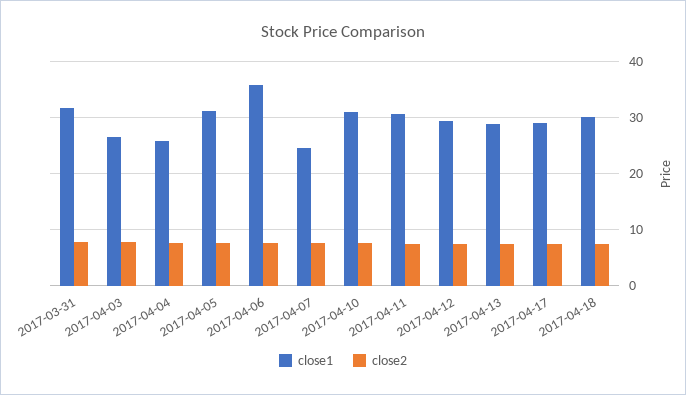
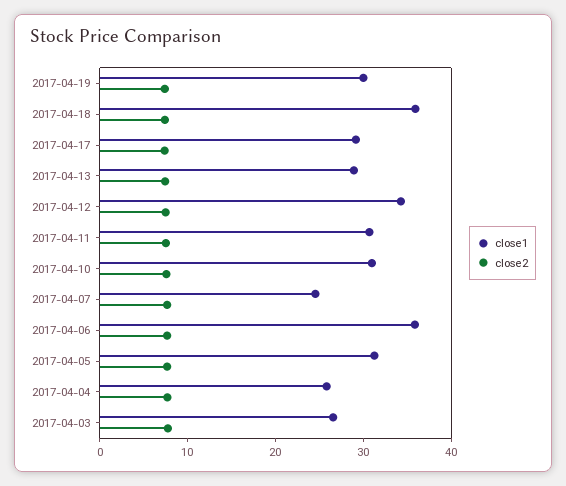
close1, 2017-03-31: 32 -> none
close2, 2017-03-31: 8 -> none
close1, 2017-04-12: 30 -> 34
close1, 2017-04-18: 30 -> 36
close1, 2017-04-19: none -> 30
close2, 2017-04-19: none -> 8

